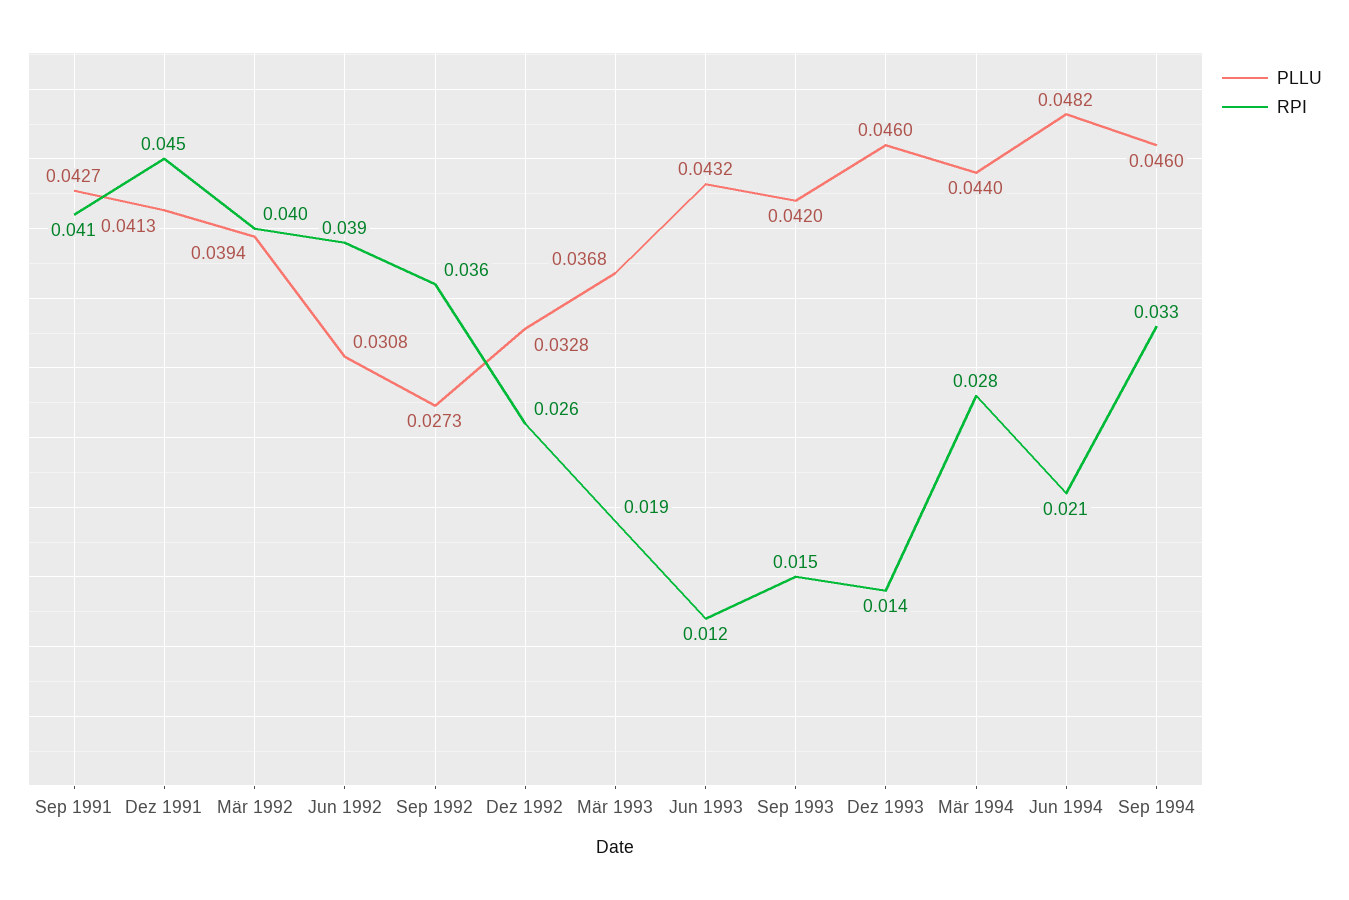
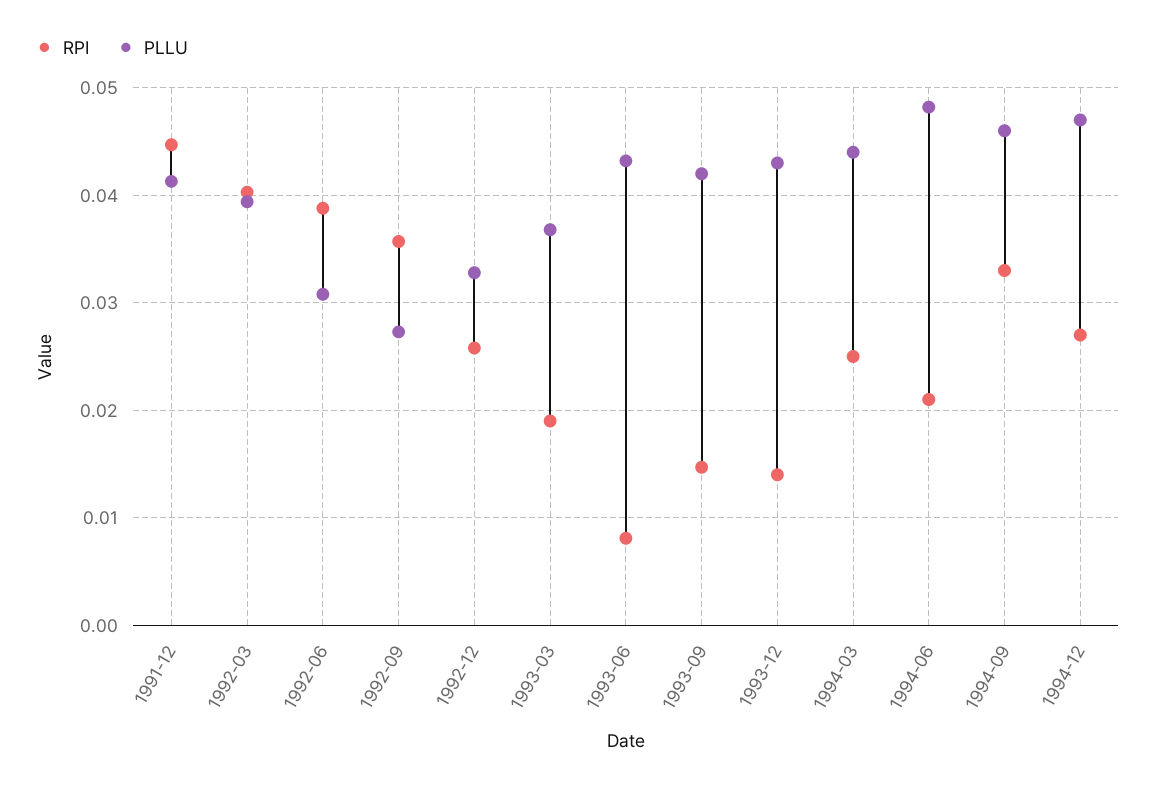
PLLU, Sep 1991: 0.0427 -> none
RPI, Sep 1991: 0.041 -> none
RPI, Jun 1993: 0.012 -> 0.008
PLLU, Dez 1993: 0.046 -> 0.043
RPI, Mär 1994: 0.028 -> 0.025
RPI, 1994-12: none -> 0.027
PLLU, 1994-12: none -> 0.047

